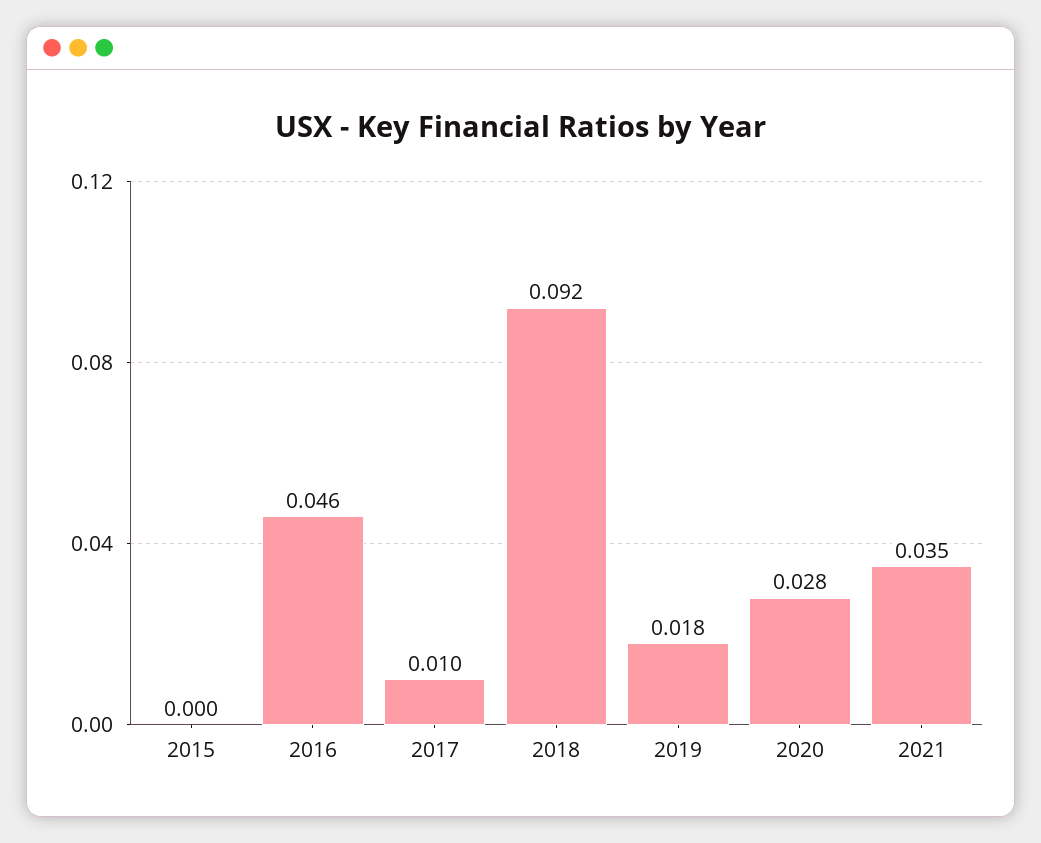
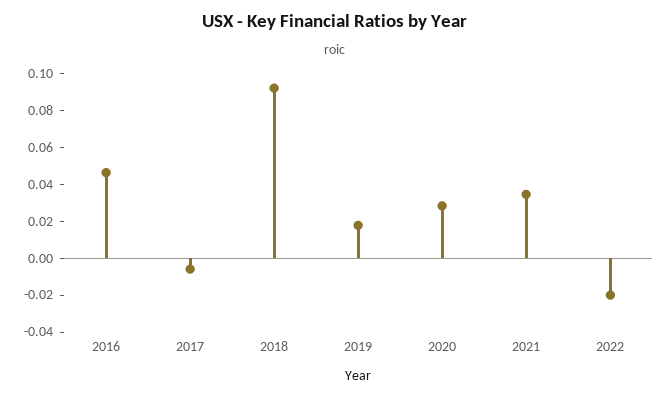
2015: 0 -> none
2017: 0.01 -> -0.005
2022: none -> -0.02

